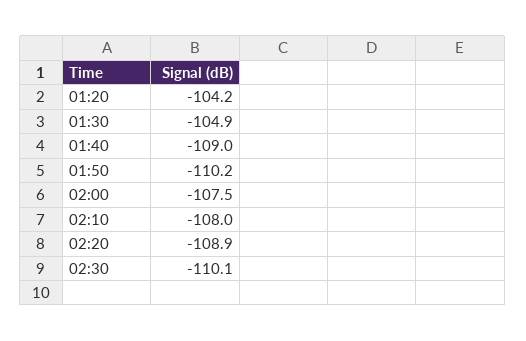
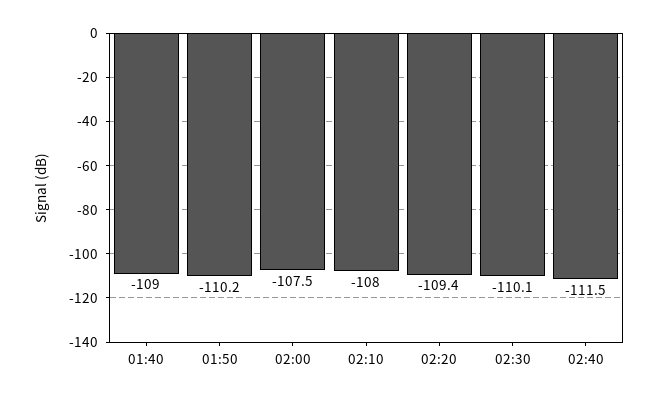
01:20: -104.2 -> none
01:30: -104.9 -> none
02:20: -108.9 -> -109.4
02:40: none -> -111.5

